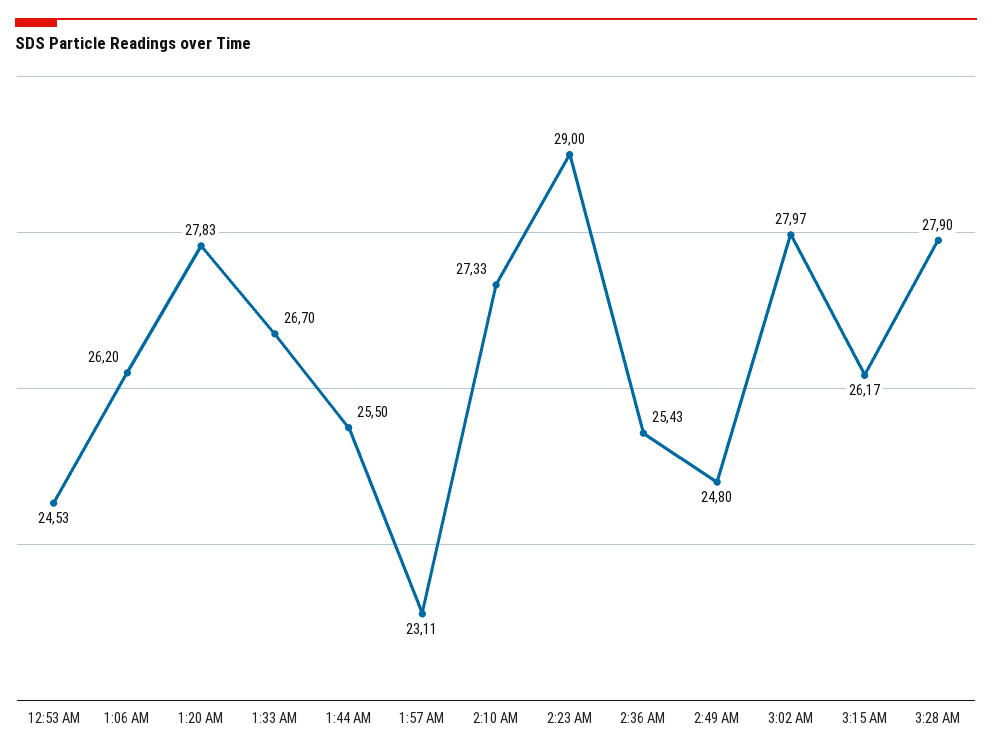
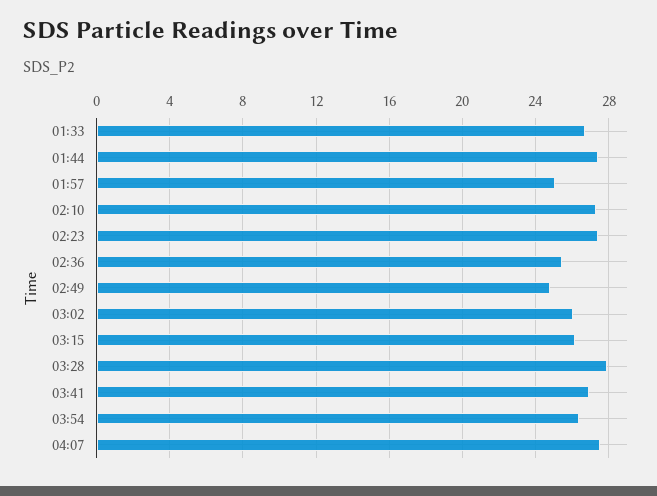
12:53 AM: 24.53 -> none
1:06 AM: 26.2 -> none
1:20 AM: 27.83 -> none
1:44 AM: 25.5 -> 27.5
1:57 AM: 23.11 -> 25
2:23 AM: 29 -> 27.5
3:02 AM: 27.97 -> 26
03:41: none -> 27
03:54: none -> 26.5
04:07: none -> 27.5

